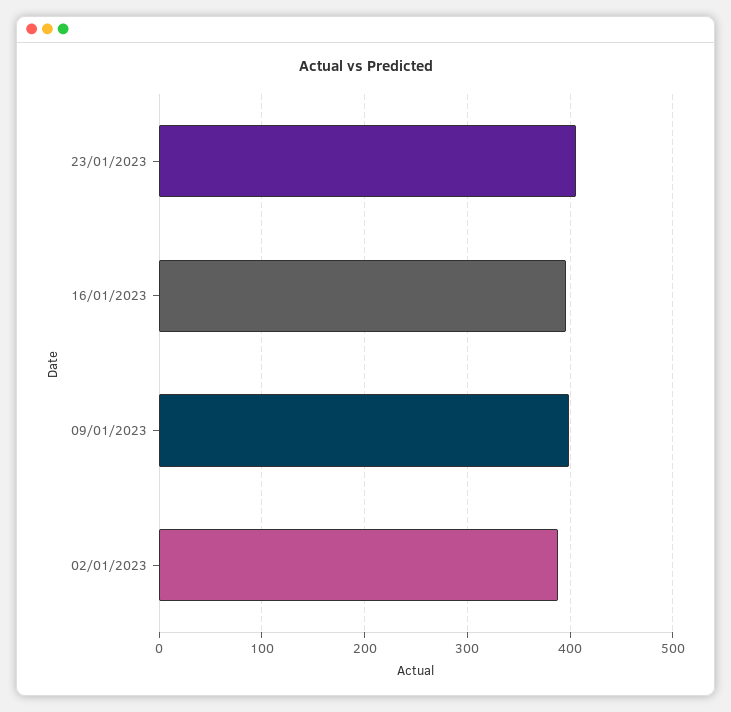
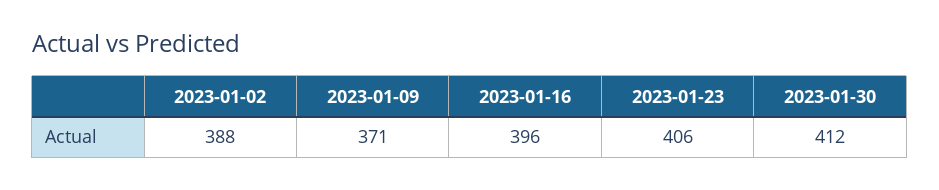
09/01/2023: 400 -> 371
2023-01-30: none -> 412

